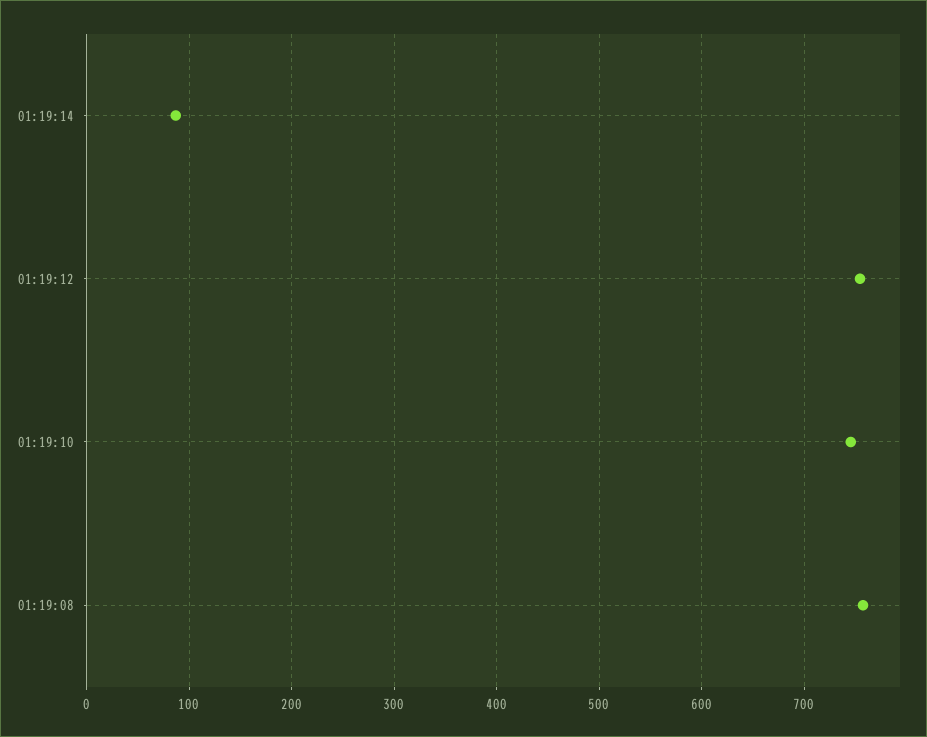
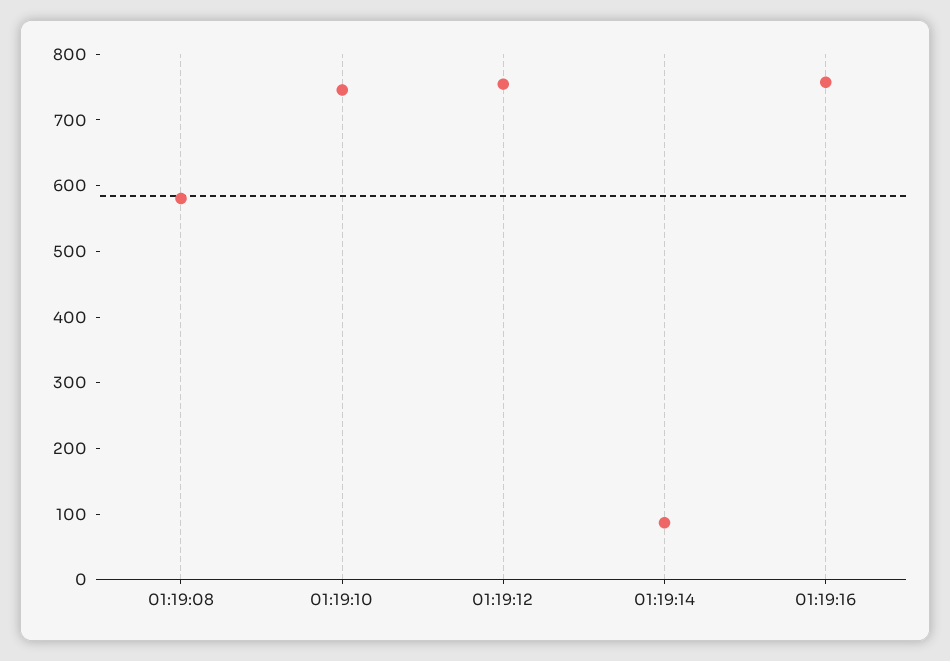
01:19:08: 760 -> 580
01:19:16: none -> 760

